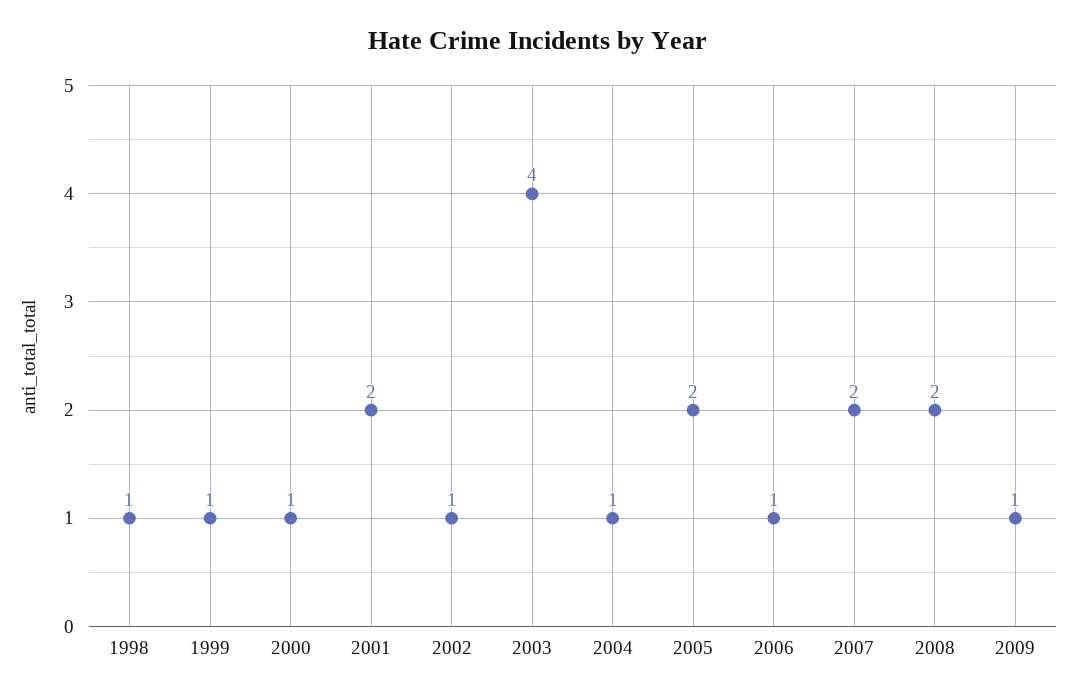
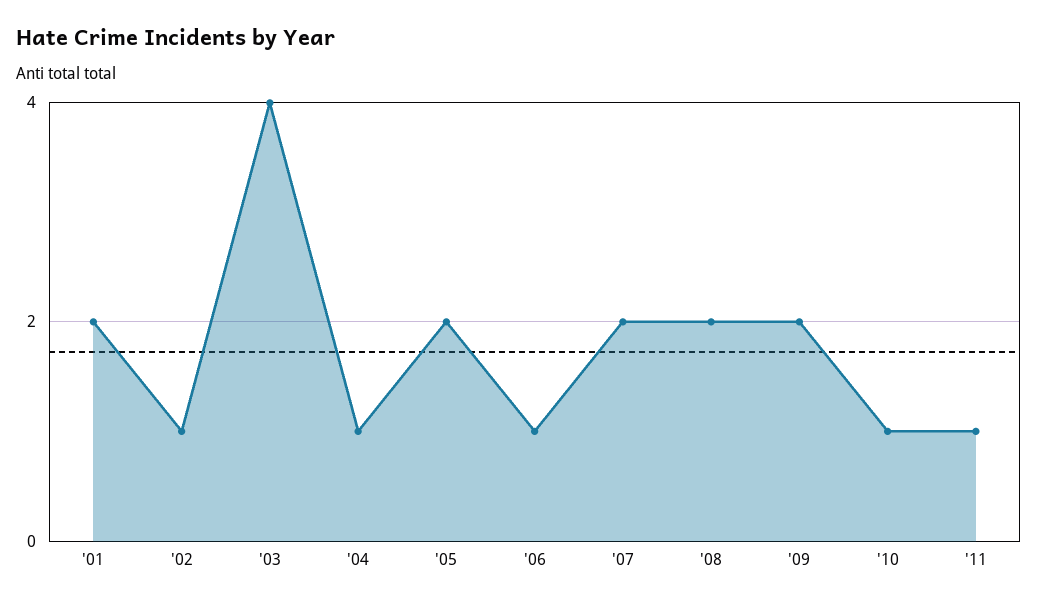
1998: 1 -> none
1999: 1 -> none
2000: 1 -> none
2009: 1 -> 2
'10: none -> 1
'11: none -> 1

